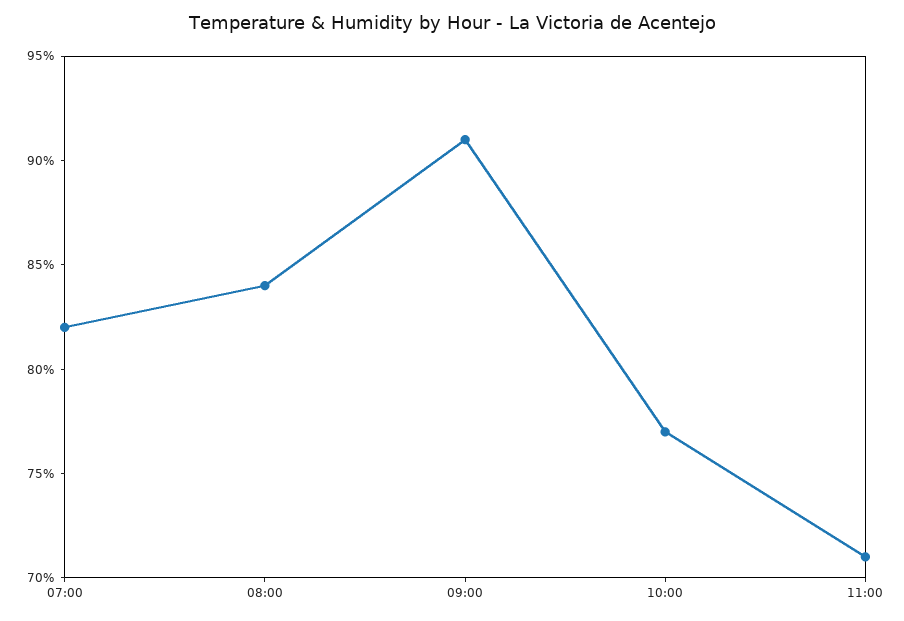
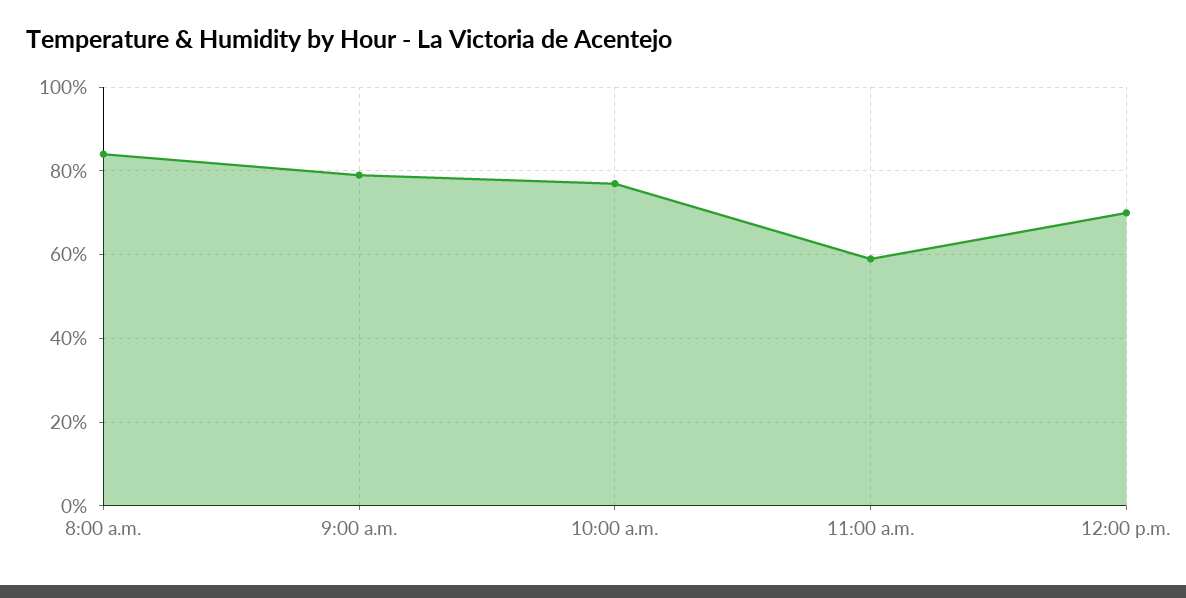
07:00: 82 -> none
09:00: 91 -> 80
11:00: 71 -> 60
12:00 p.m.: none -> 70

